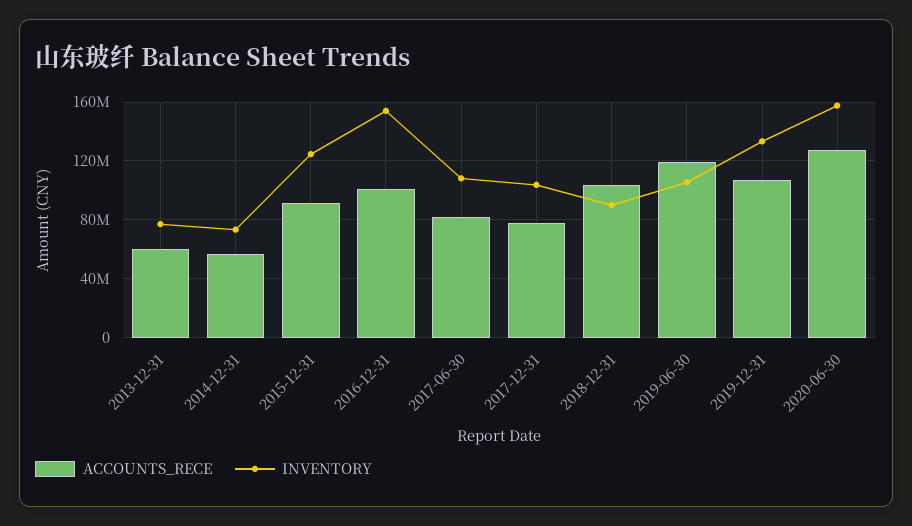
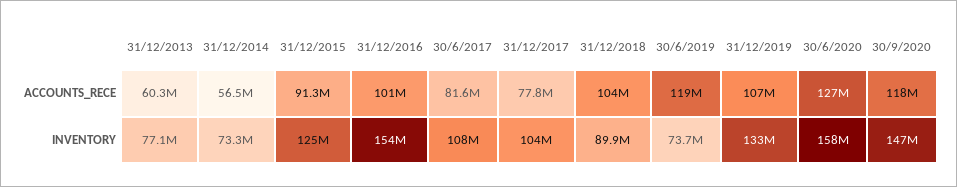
INVENTORY, 2019-06-30: 105000000 -> 73700000
ACCOUNTS_RECE, 30/9/2020: none -> 118000000
INVENTORY, 30/9/2020: none -> 147000000

